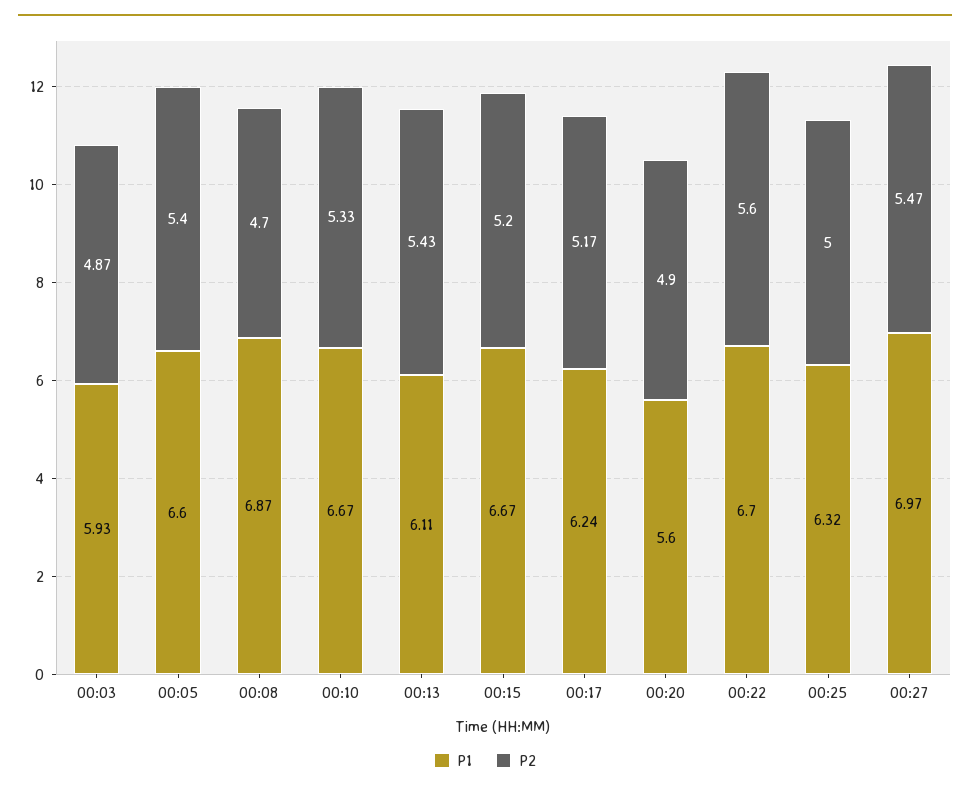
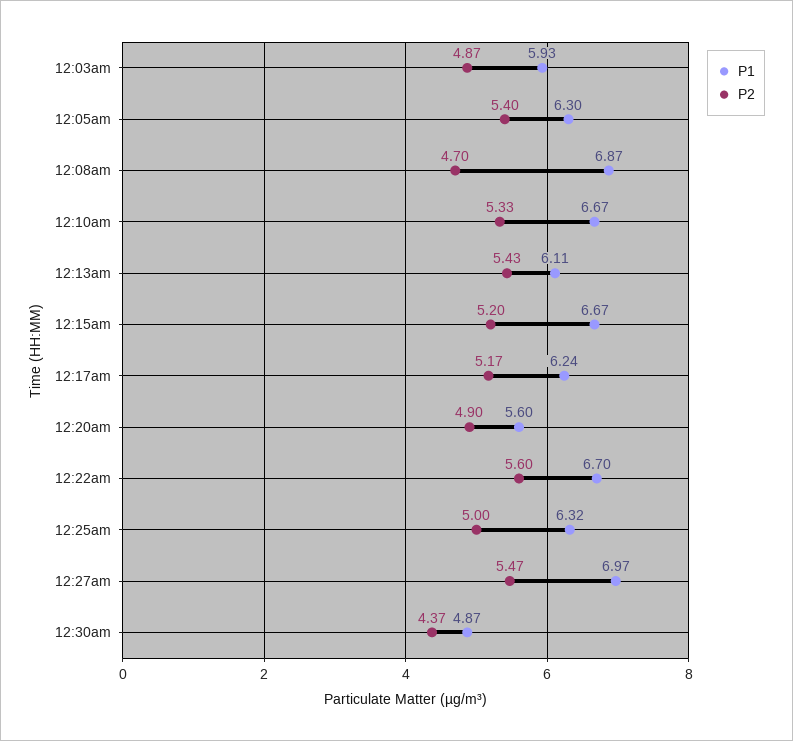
P1, 00:05: 6.6 -> 6.3
P1, 12:30am: none -> 4.87
P2, 12:30am: none -> 4.37

